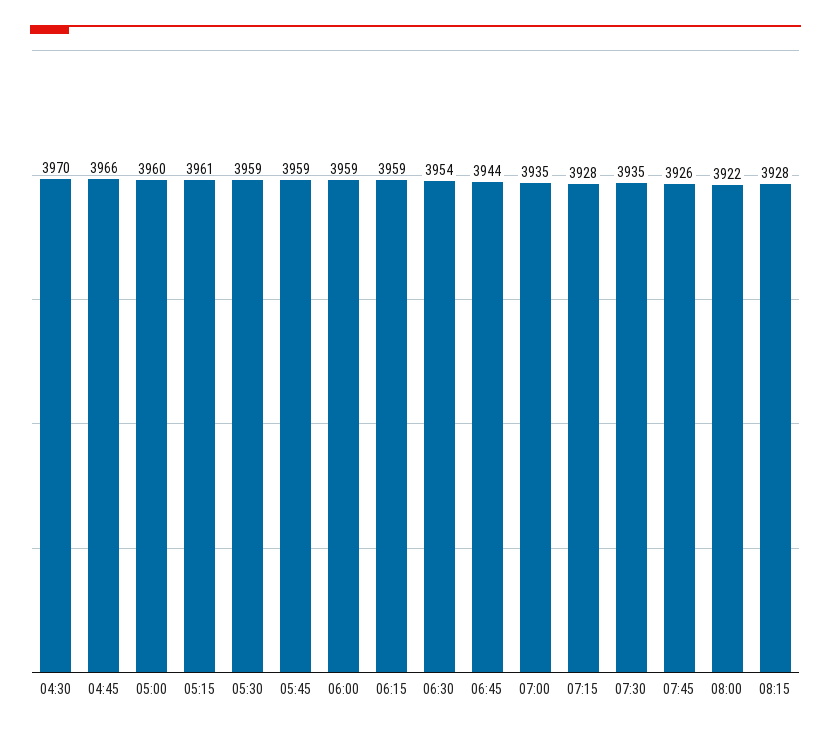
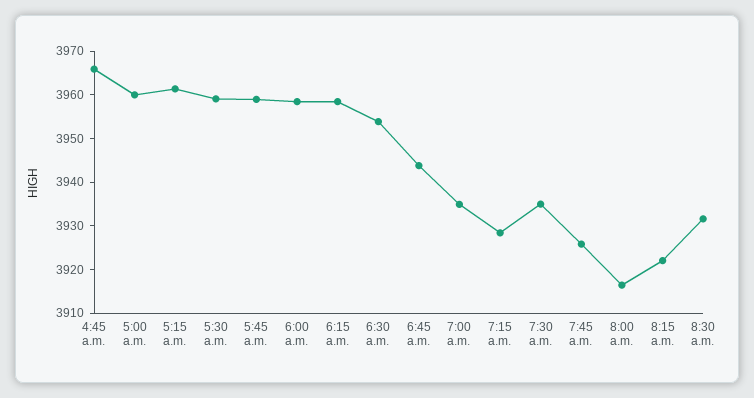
04:30: 3970 -> none
08:00: 3922 -> 3916
08:15: 3928 -> 3922
8:30 a.m.: none -> 3932

